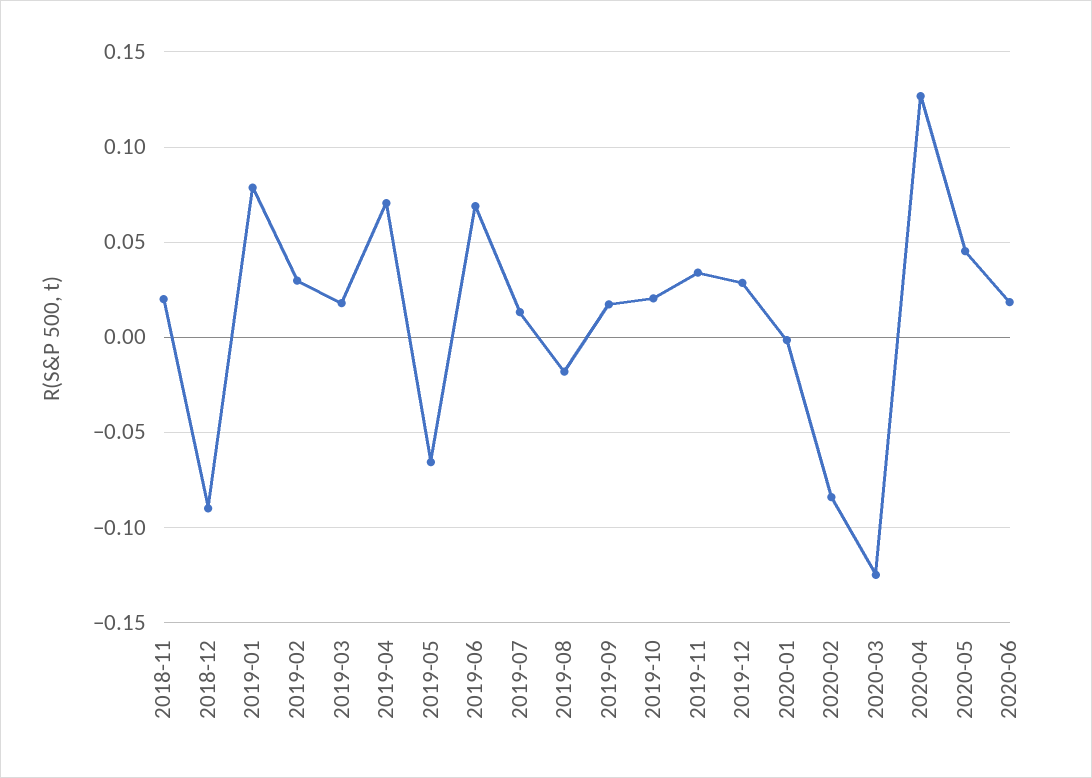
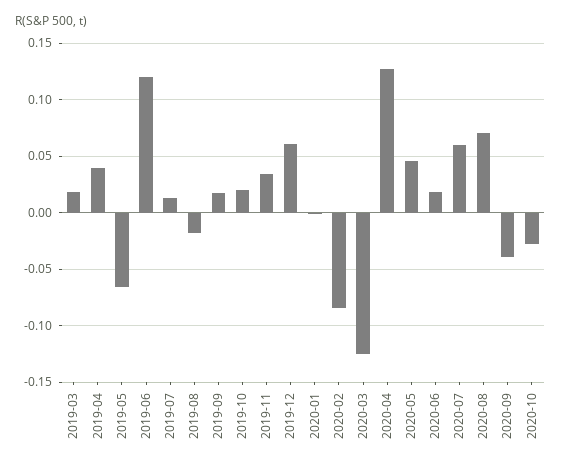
2018-11: 0.02 -> none
2018-12: -0.09 -> none
2019-01: 0.08 -> none
2019-02: 0.03 -> none
2019-04: 0.07 -> 0.04
2019-06: 0.07 -> 0.12
2019-12: 0.03 -> 0.06
2020-07: none -> 0.06
2020-08: none -> 0.07
2020-09: none -> -0.04
2020-10: none -> -0.03

